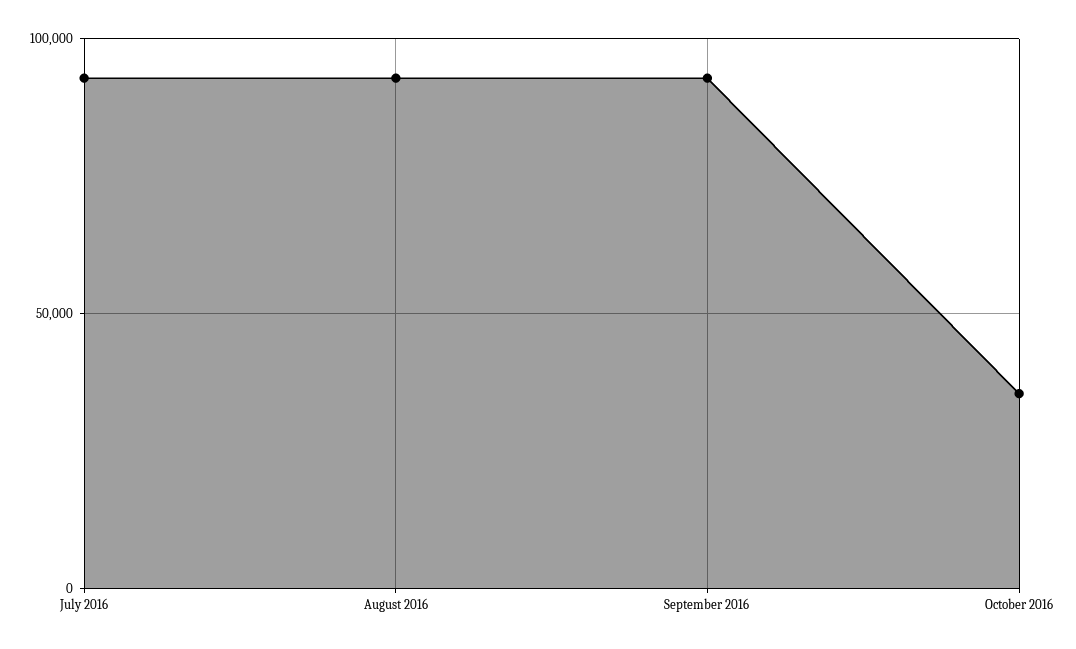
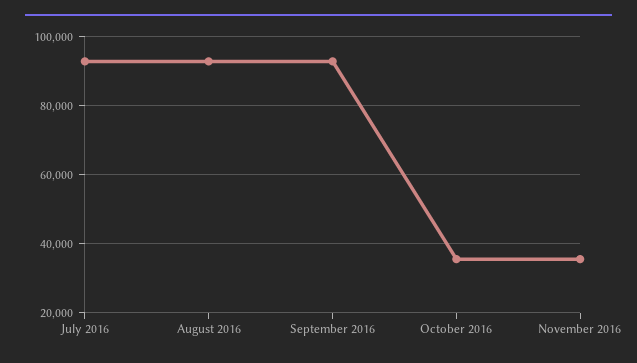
November 2016: none -> 36000

